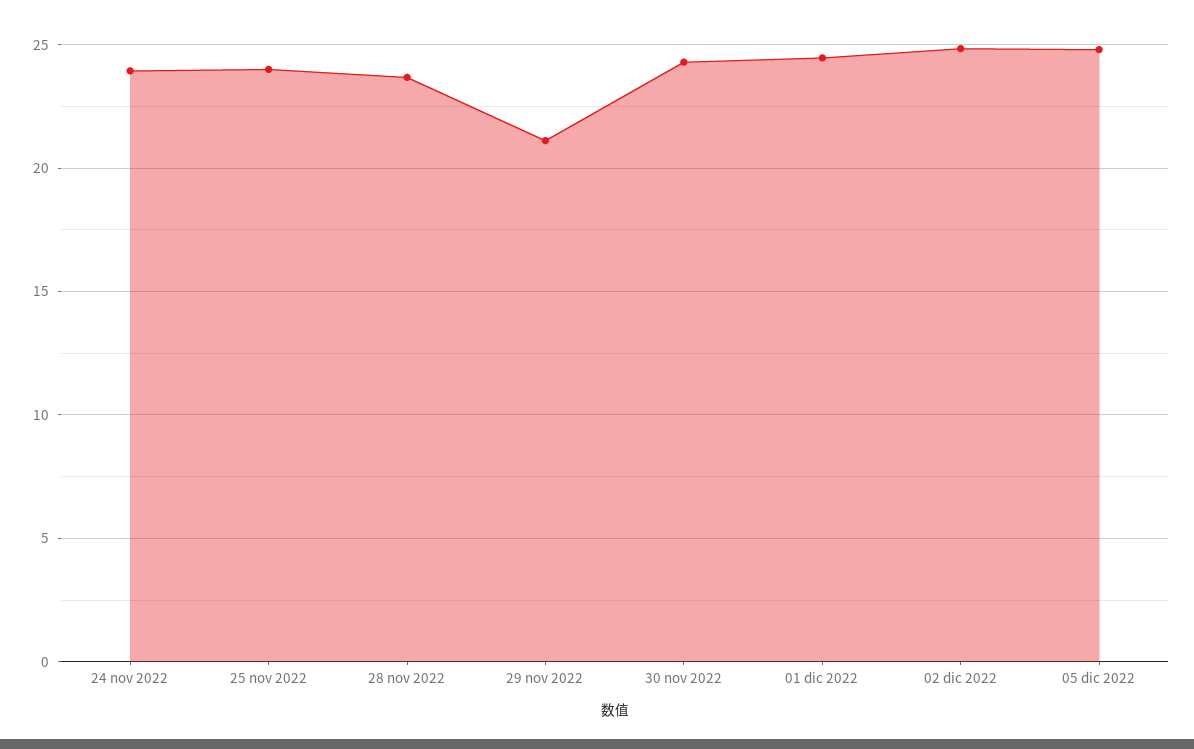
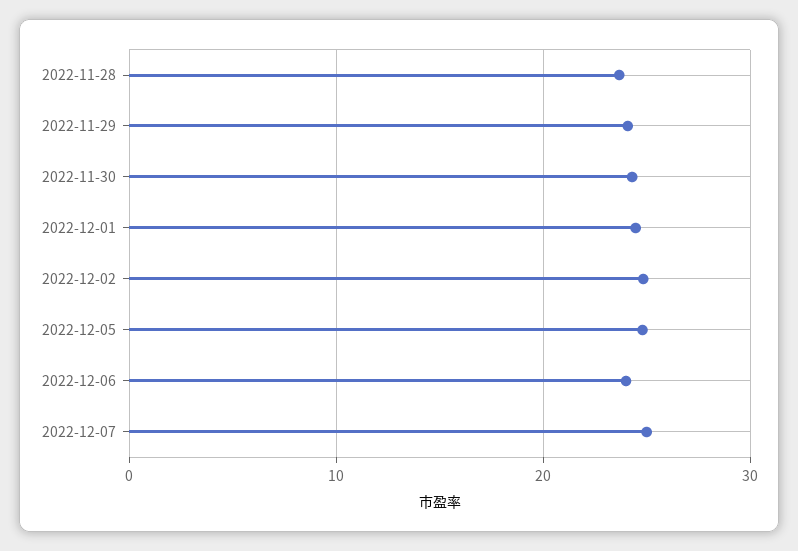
24 nov 2022: 24 -> none
25 nov 2022: 24 -> none
29 nov 2022: 21 -> 24
2022-12-06: none -> 24
2022-12-07: none -> 25

